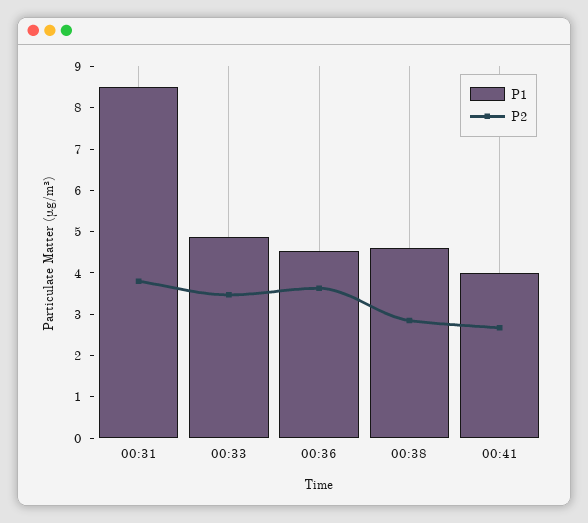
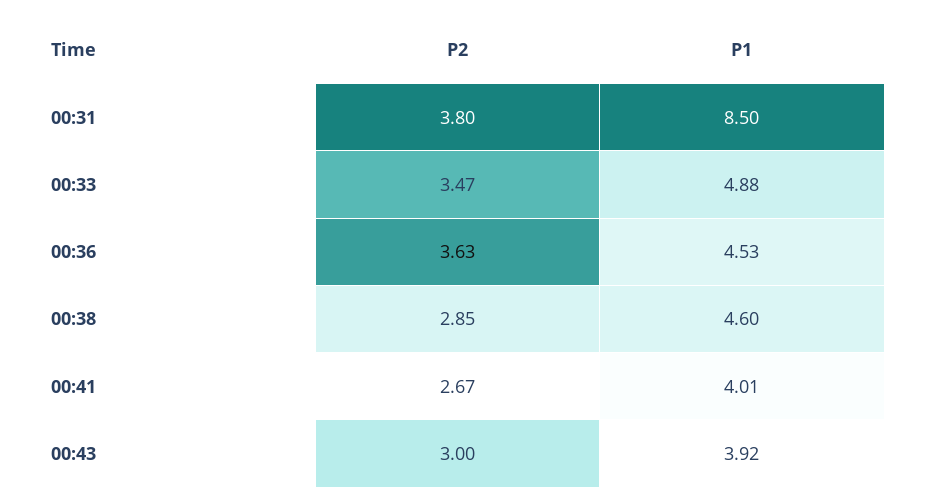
P2, 00:43: none -> 3
P1, 00:43: none -> 3.92

